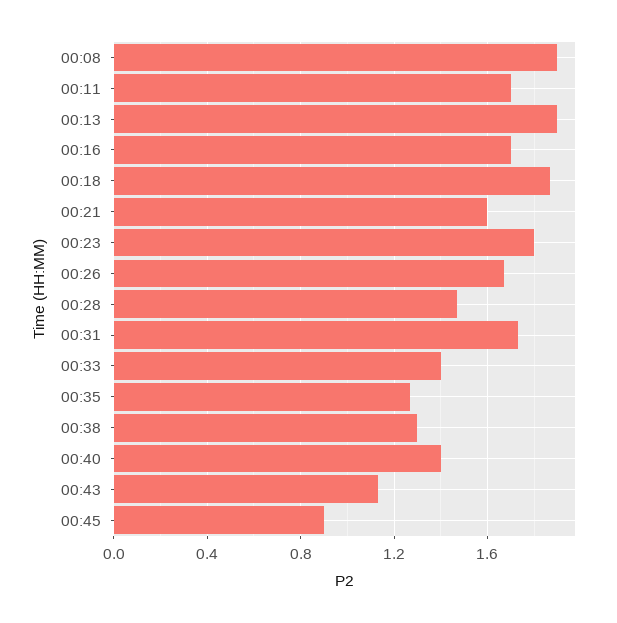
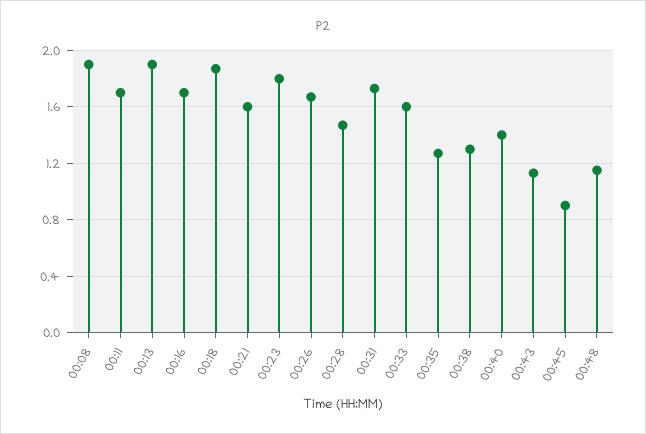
00:33: 1.4 -> 1.6
00:48: none -> 1.15

